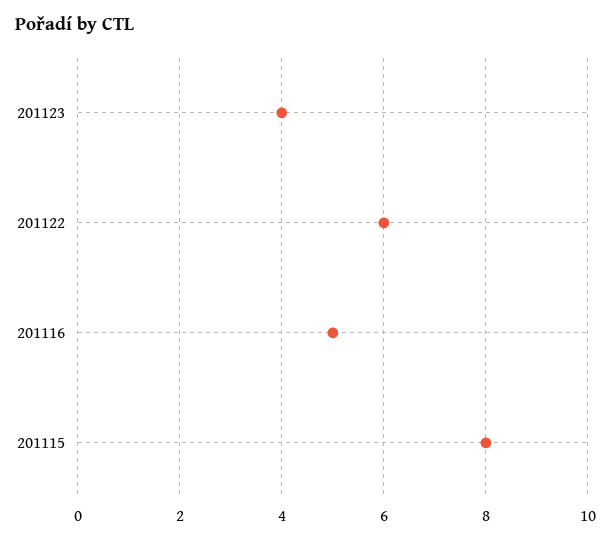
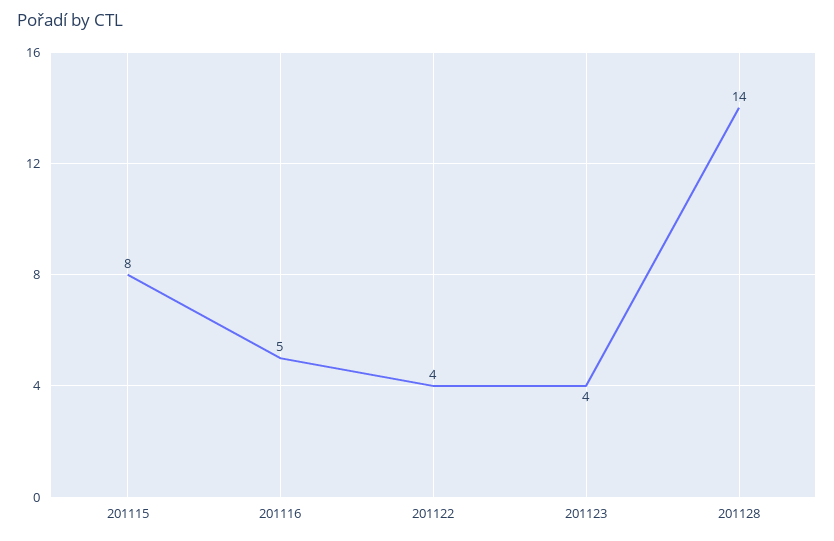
201122: 6 -> 4
201128: none -> 14

